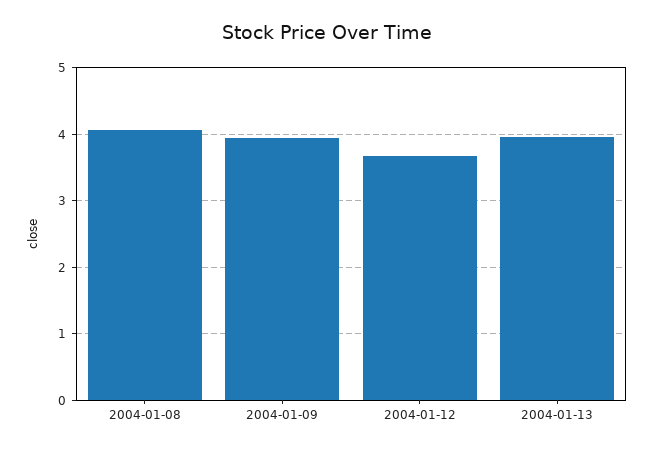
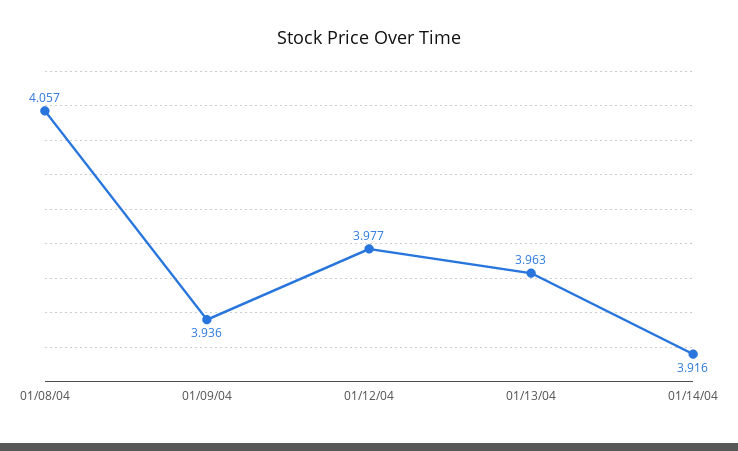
2004-01-12: 3.7 -> 3.977
01/14/04: none -> 3.916

